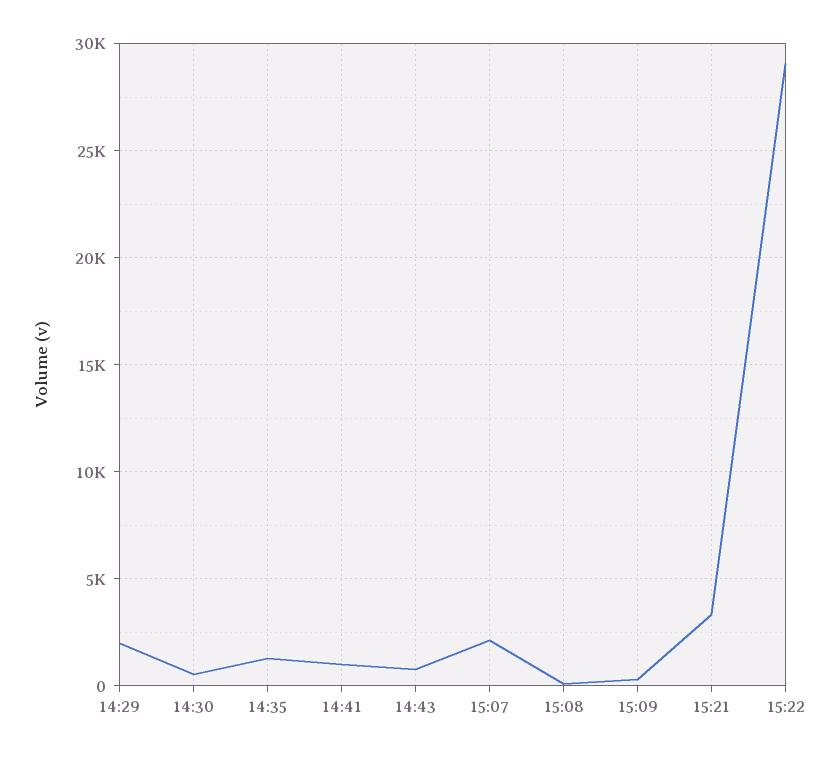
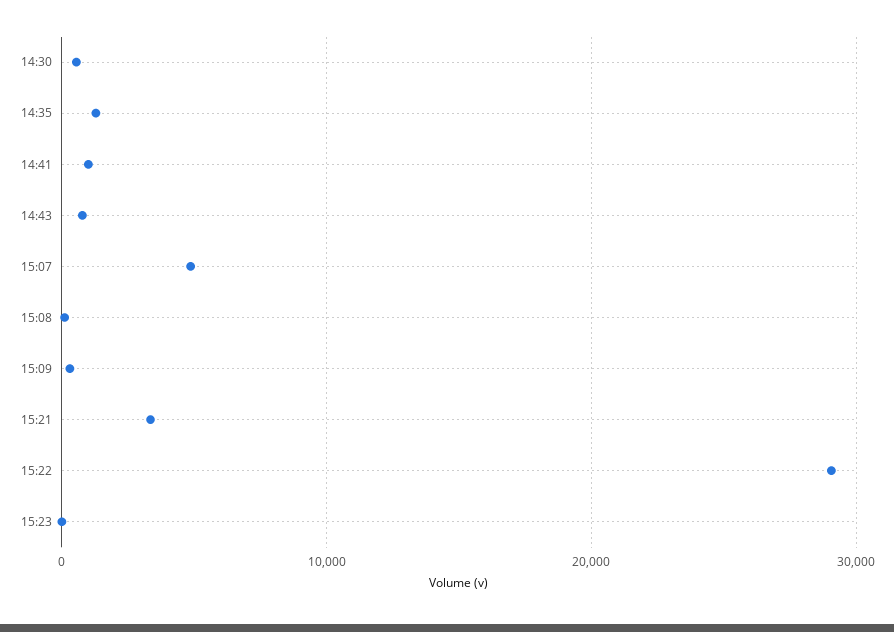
14:29: 2000 -> none
15:07: 2000 -> 5000
15:23: none -> 0

